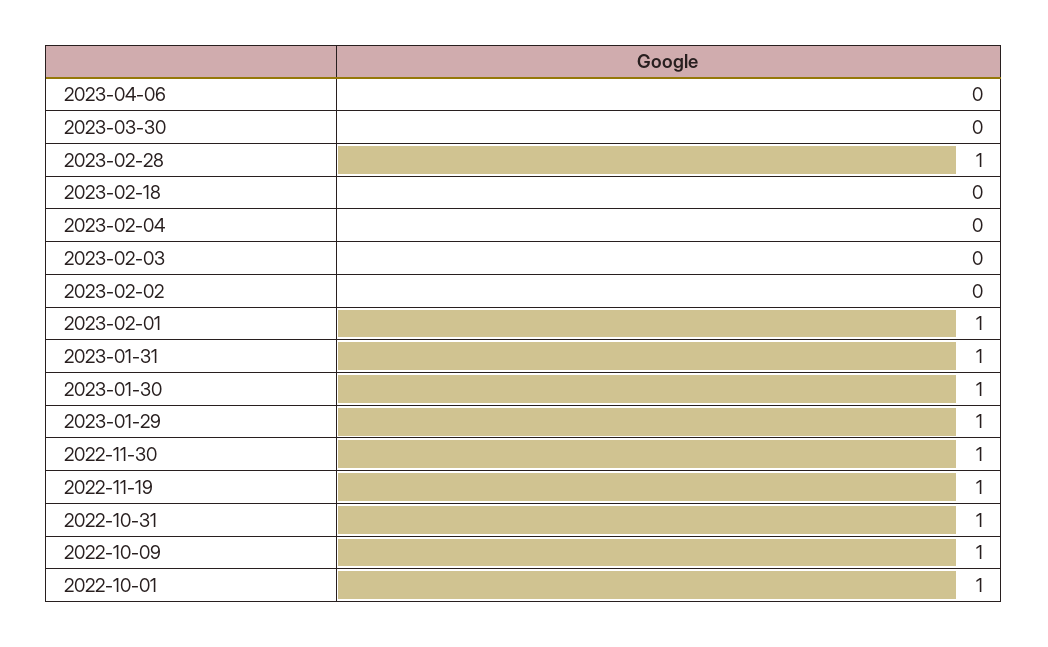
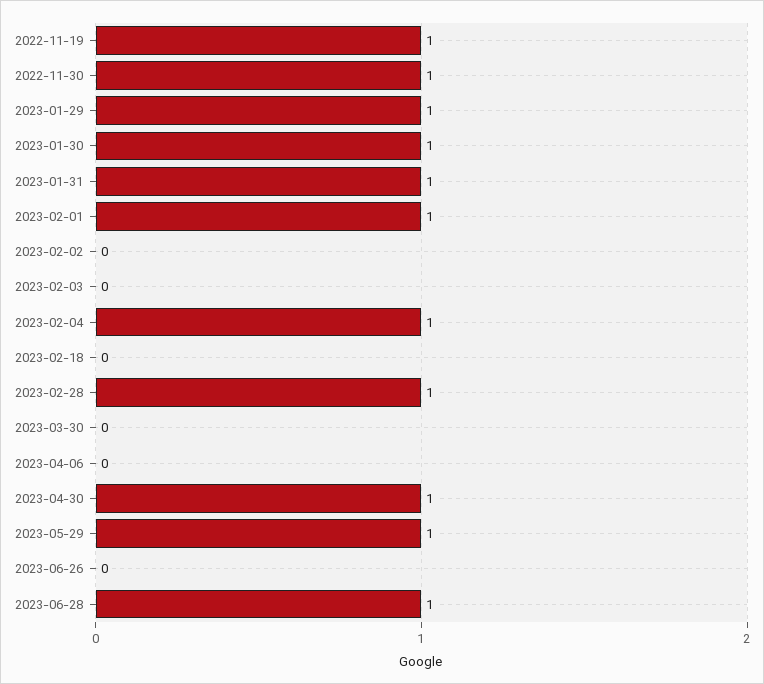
2023-02-04: 0 -> 1
2022-10-31: 1 -> none
2022-10-09: 1 -> none
2022-10-01: 1 -> none
2023-04-30: none -> 1
2023-05-29: none -> 1
2023-06-26: none -> 0
2023-06-28: none -> 1

